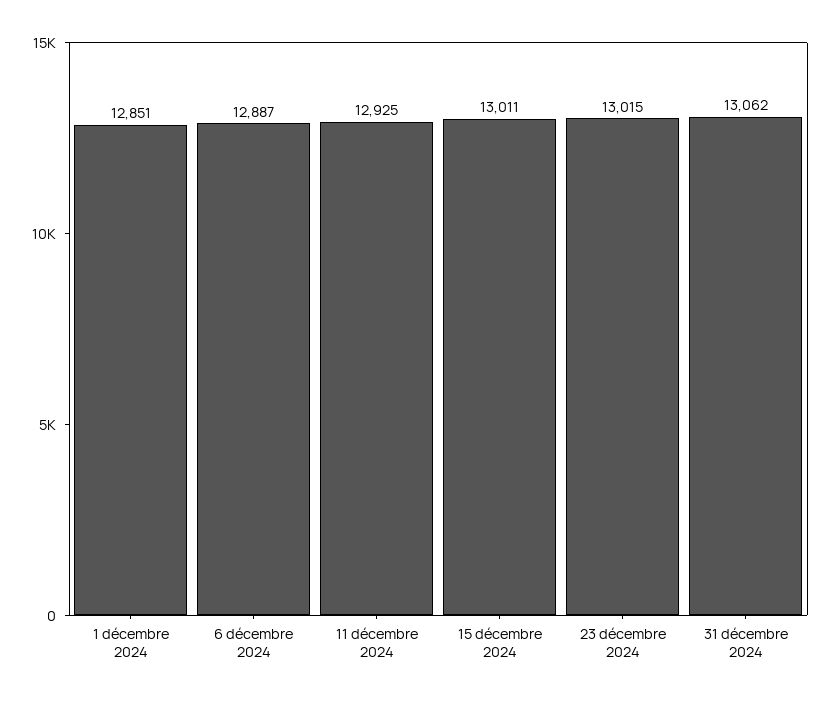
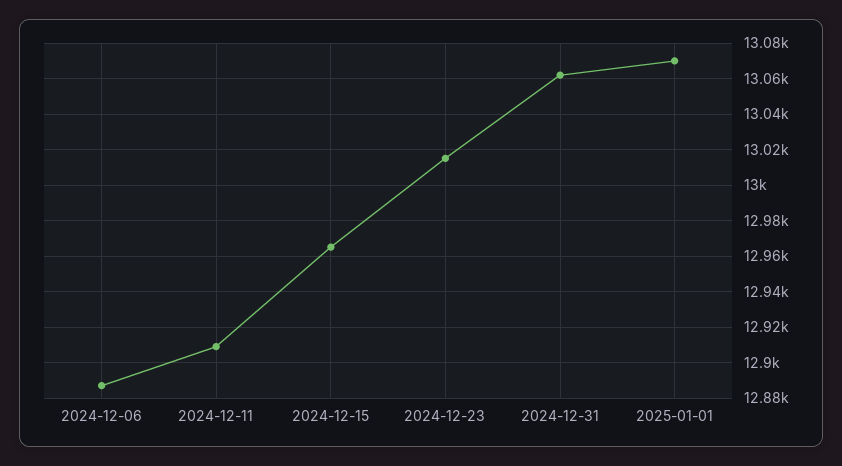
1 décembre 2024: 12851 -> none
11 décembre 2024: 12925 -> 12910
15 décembre 2024: 13011 -> 12965
2025-01-01: none -> 13070

